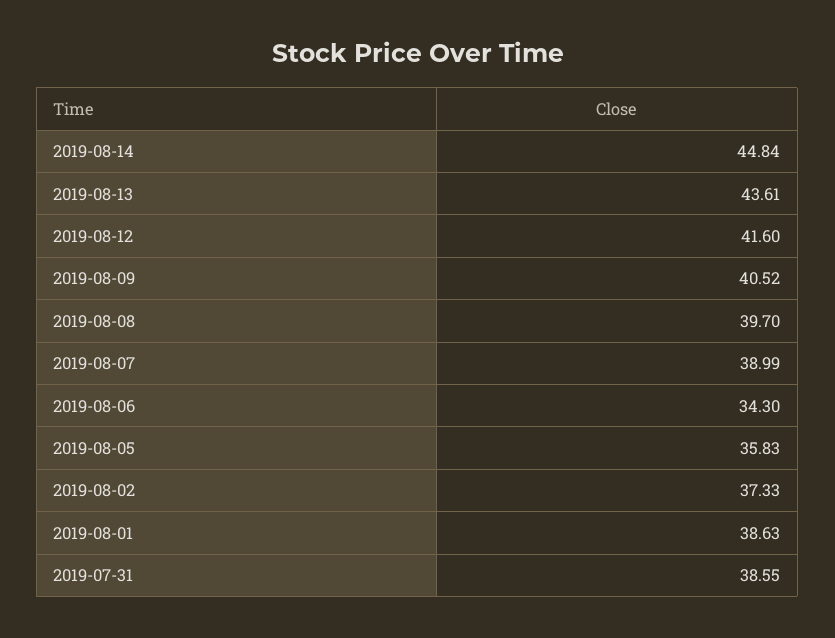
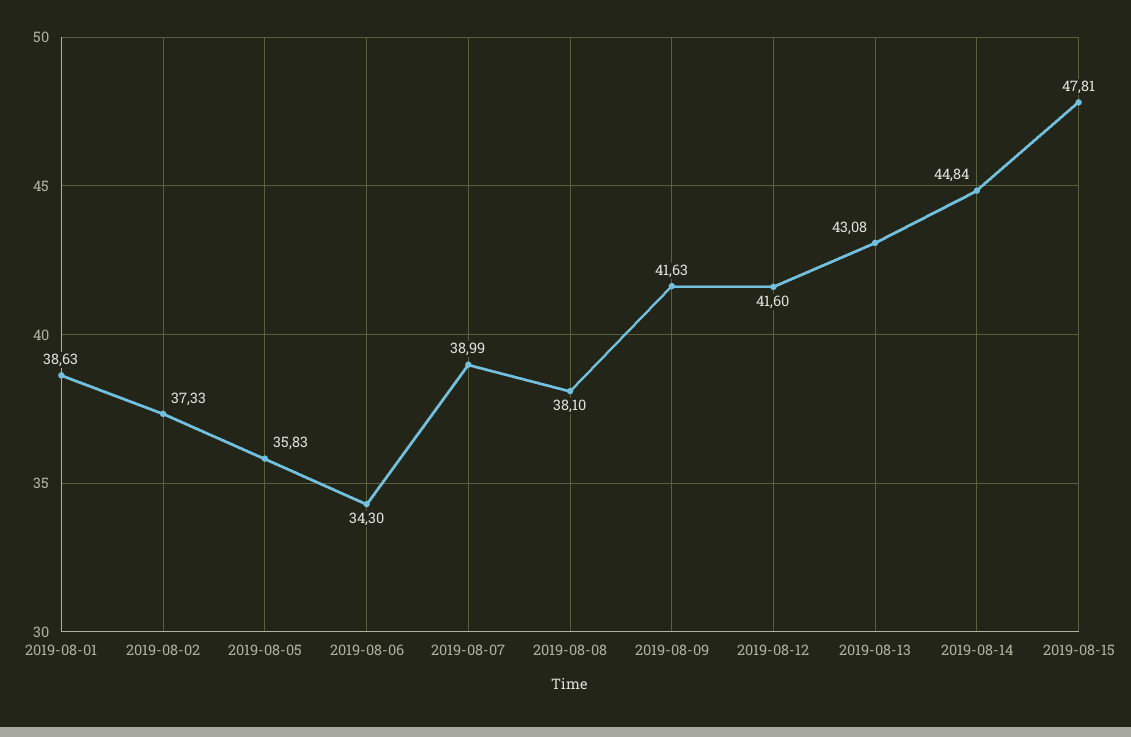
2019-08-13: 43.61 -> 43.08
2019-08-09: 40.52 -> 41.63
2019-08-08: 39.7 -> 38.1
2019-07-31: 38.55 -> none
2019-08-15: none -> 47.81

